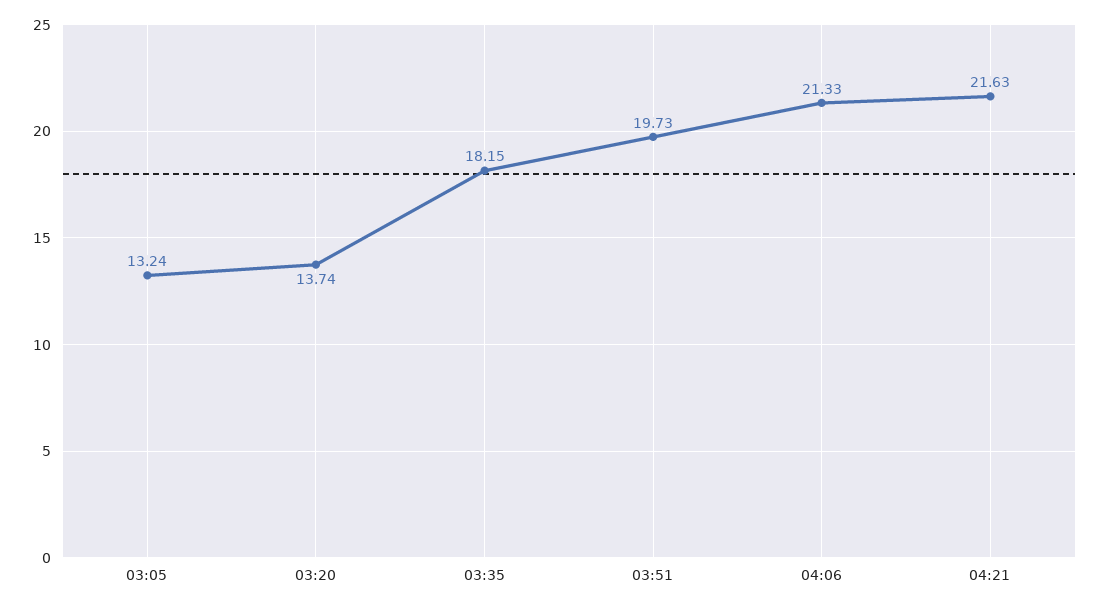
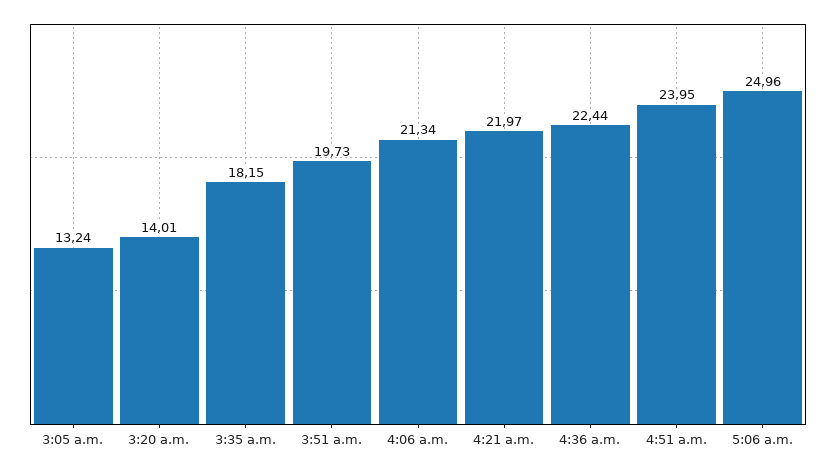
03:20: 13.74 -> 14.01
04:06: 21.33 -> 21.34
04:21: 21.63 -> 21.97
4:36 a.m.: none -> 22.44
4:51 a.m.: none -> 23.95
5:06 a.m.: none -> 24.96

